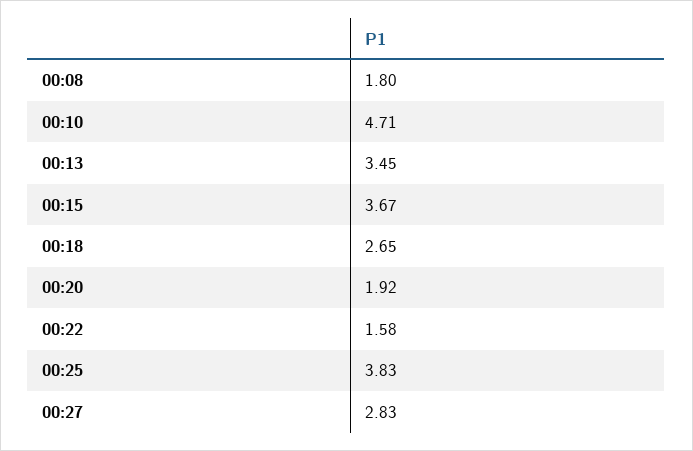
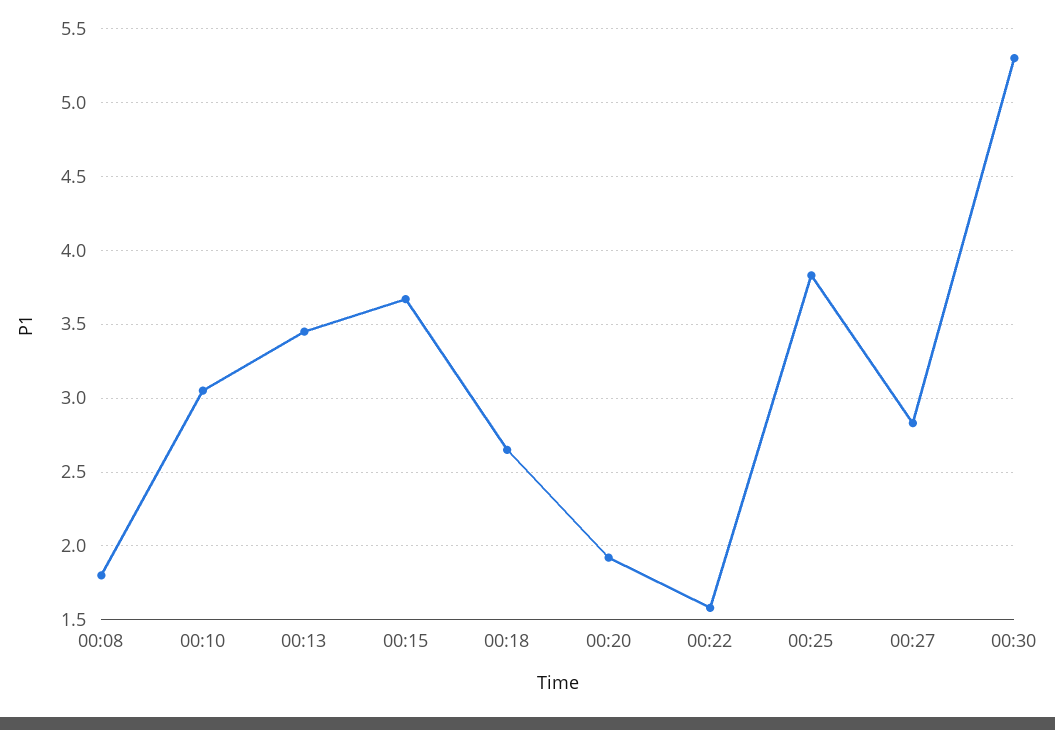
00:10: 4.71 -> 3.05
00:30: none -> 5.3

